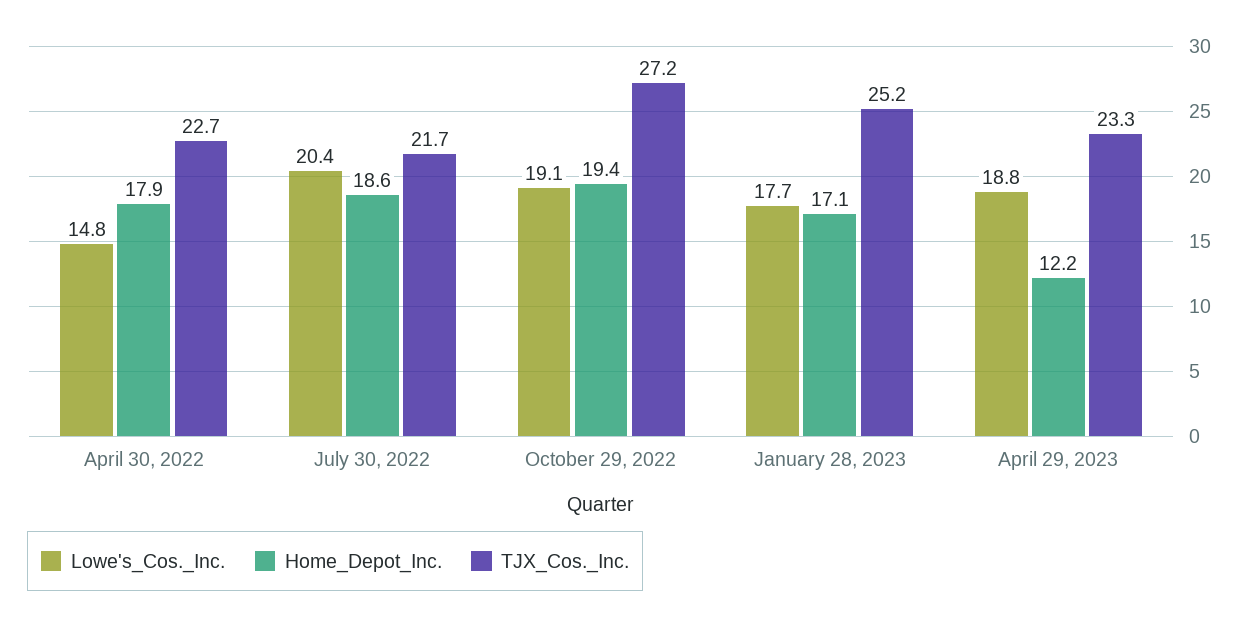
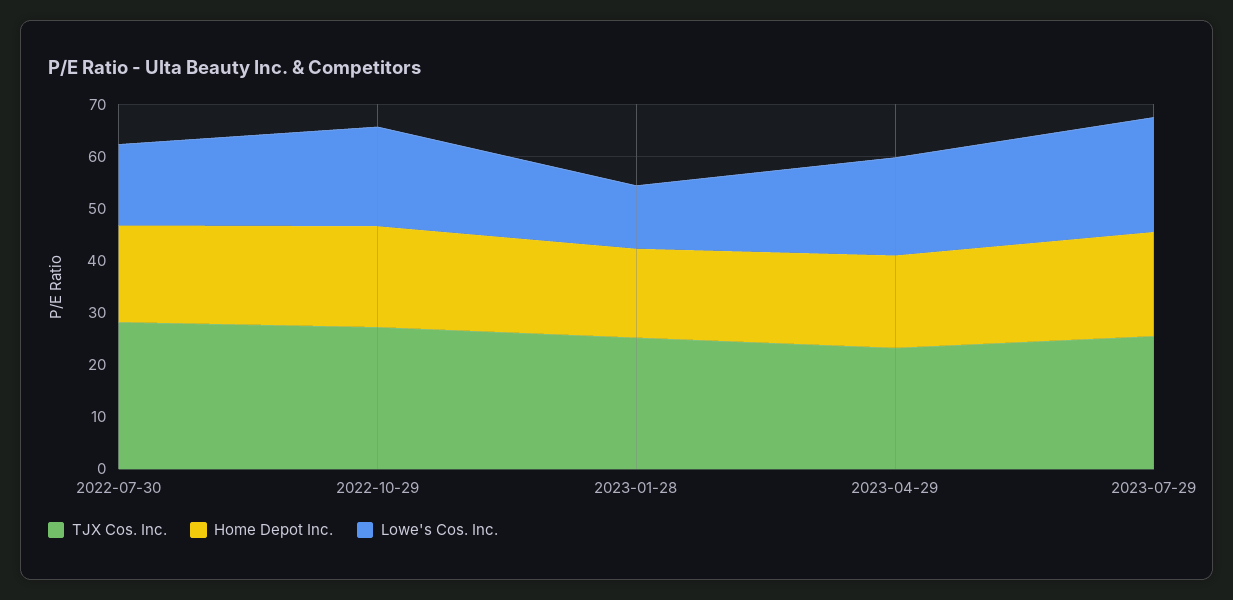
Lowe's_Cos._Inc., April 30, 2022: 14.8 -> none
Home_Depot_Inc., April 30, 2022: 17.9 -> none
TJX_Cos._Inc., April 30, 2022: 22.7 -> none
Lowe's_Cos._Inc., July 30, 2022: 20.4 -> 16
TJX_Cos._Inc., July 30, 2022: 21.7 -> 28
Lowe's_Cos._Inc., January 28, 2023: 17.7 -> 12
Home_Depot_Inc., April 29, 2023: 12.2 -> 18
TJX_Cos._Inc., 2023-07-29: none -> 26
Home_Depot_Inc., 2023-07-29: none -> 20
Lowe's_Cos._Inc., 2023-07-29: none -> 22

